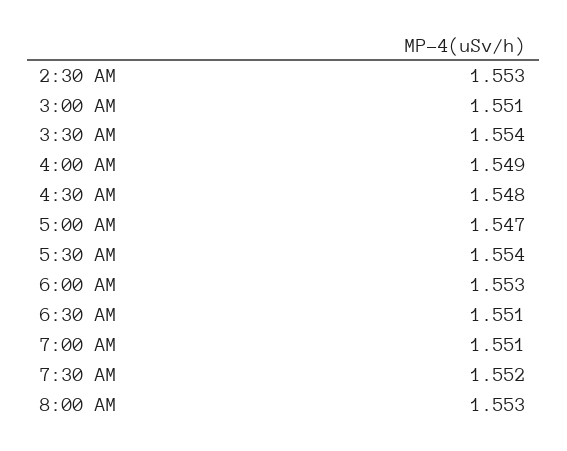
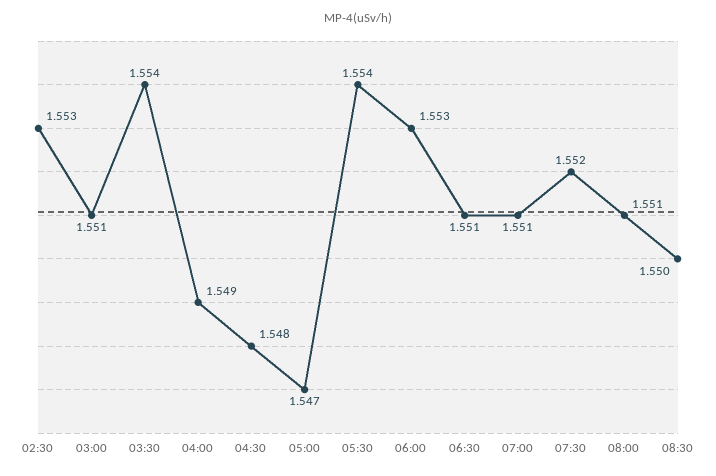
8:00 AM: 1.553 -> 1.551
08:30: none -> 1.55

